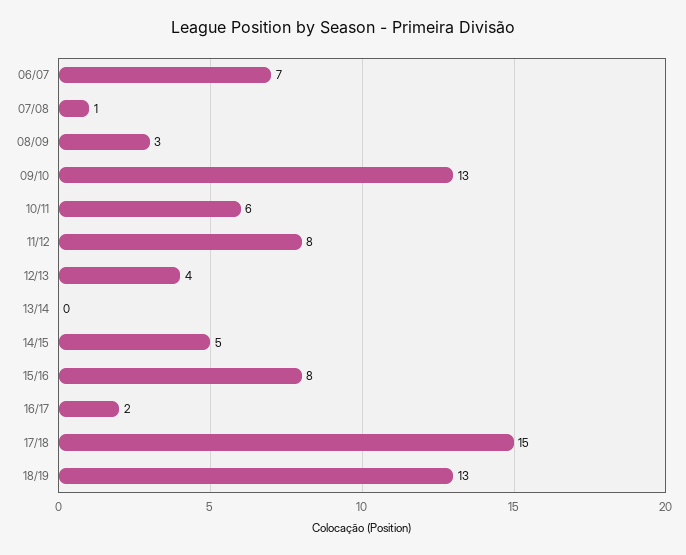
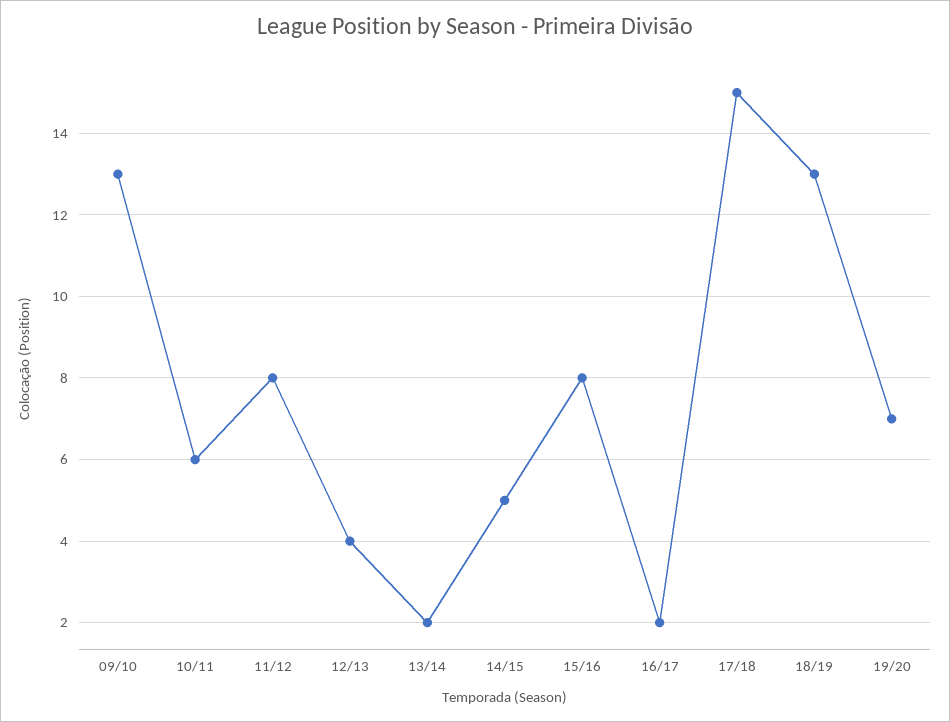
06/07: 7 -> none
07/08: 1 -> none
08/09: 3 -> none
13/14: 0 -> 2
19/20: none -> 7

